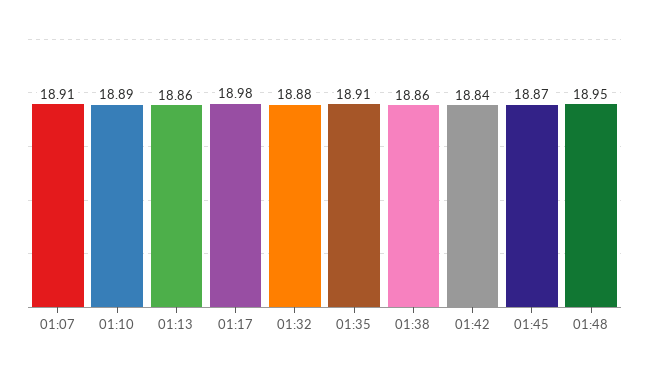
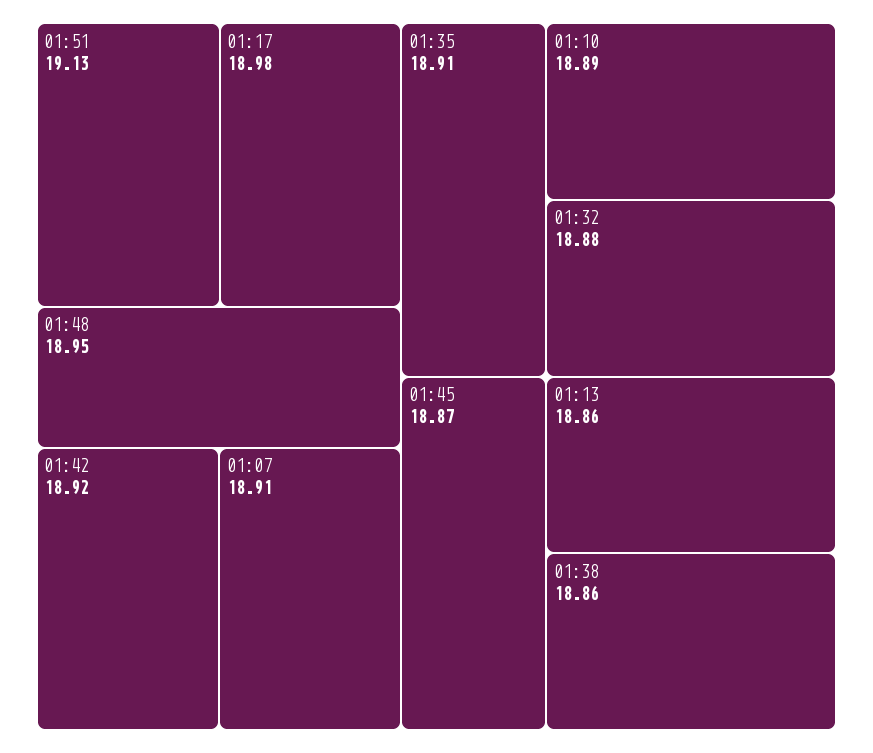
01:42: 18.84 -> 18.92
01:51: none -> 19.13

